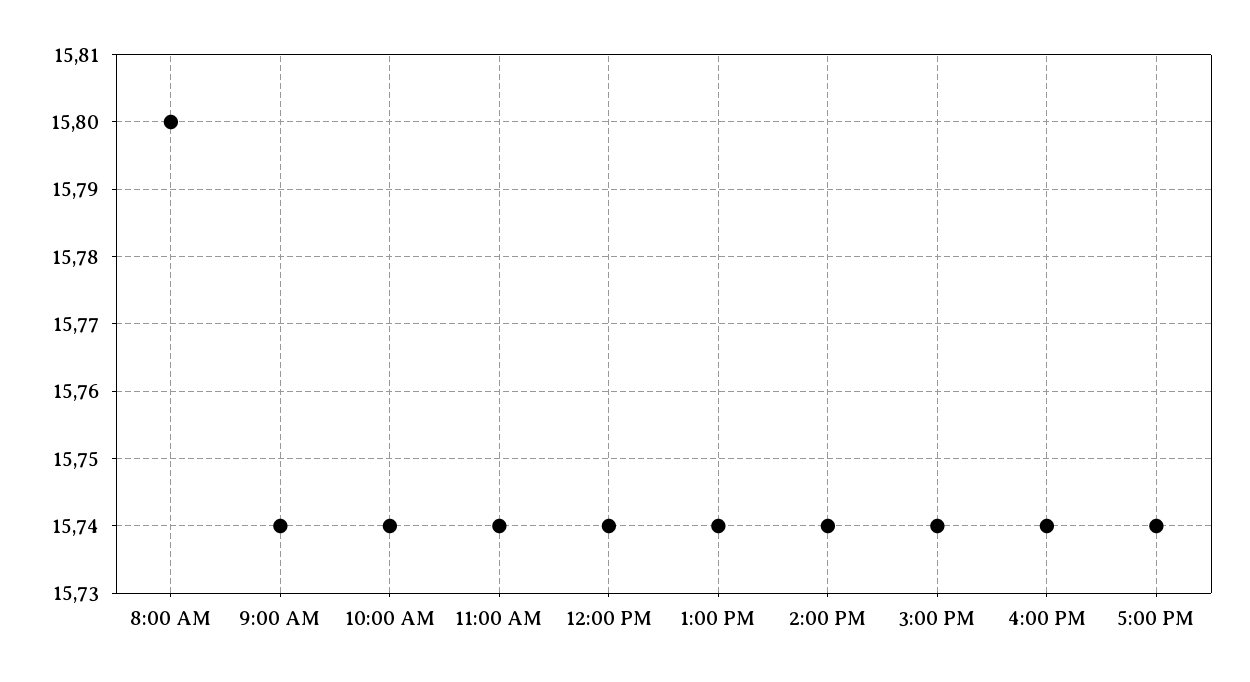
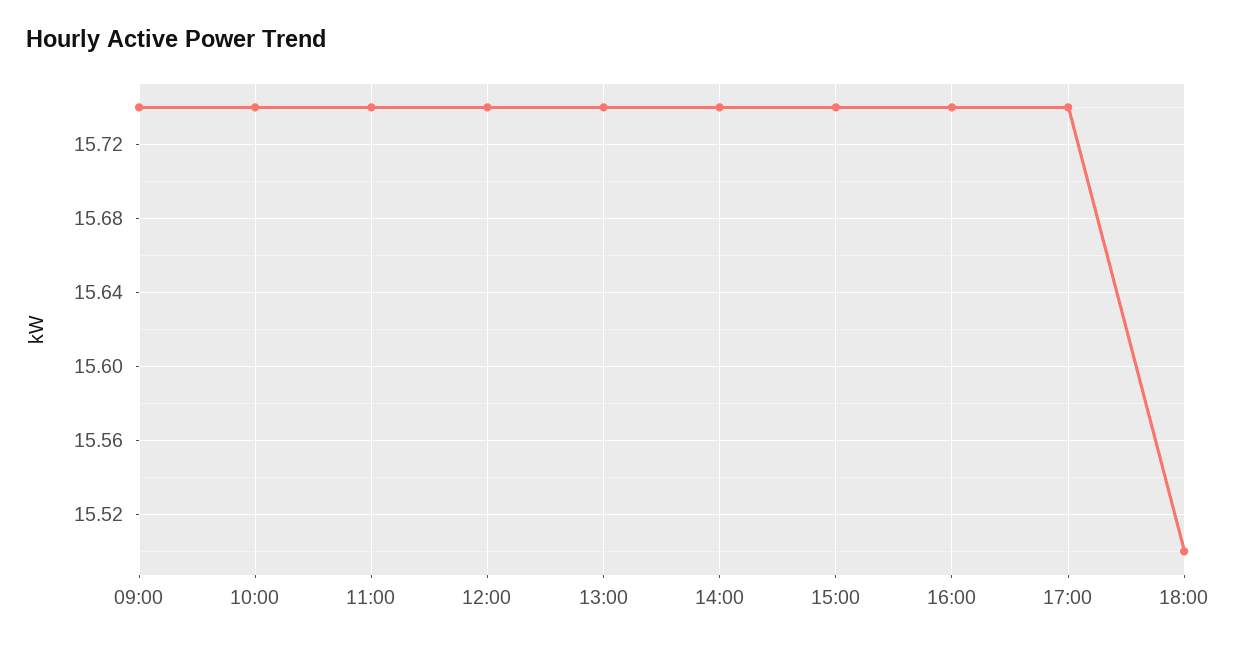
8:00 AM: 15.8 -> none
18:00: none -> 15.5

